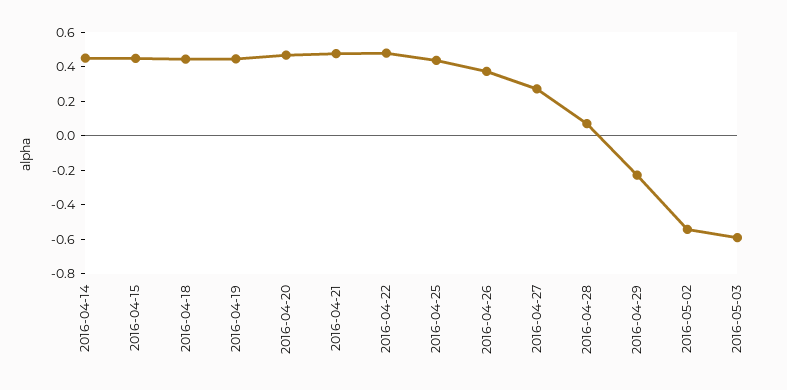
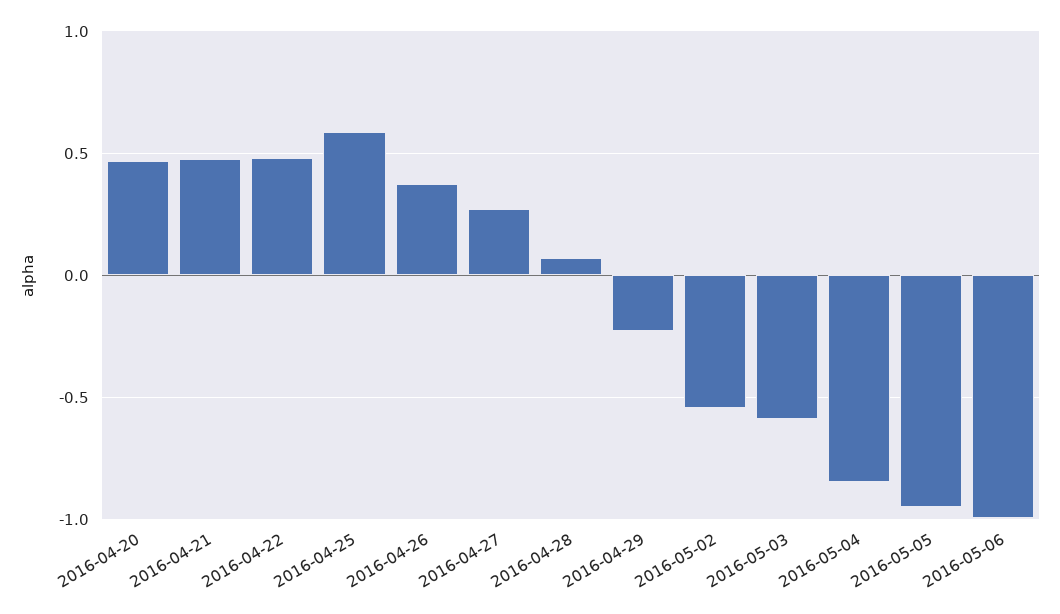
2016-04-14: 0.45 -> none
2016-04-15: 0.45 -> none
2016-04-18: 0.45 -> none
2016-04-19: 0.45 -> none
2016-04-25: 0.45 -> 0.6
2016-05-04: none -> -0.85
2016-05-05: none -> -0.95
2016-05-06: none -> -1

